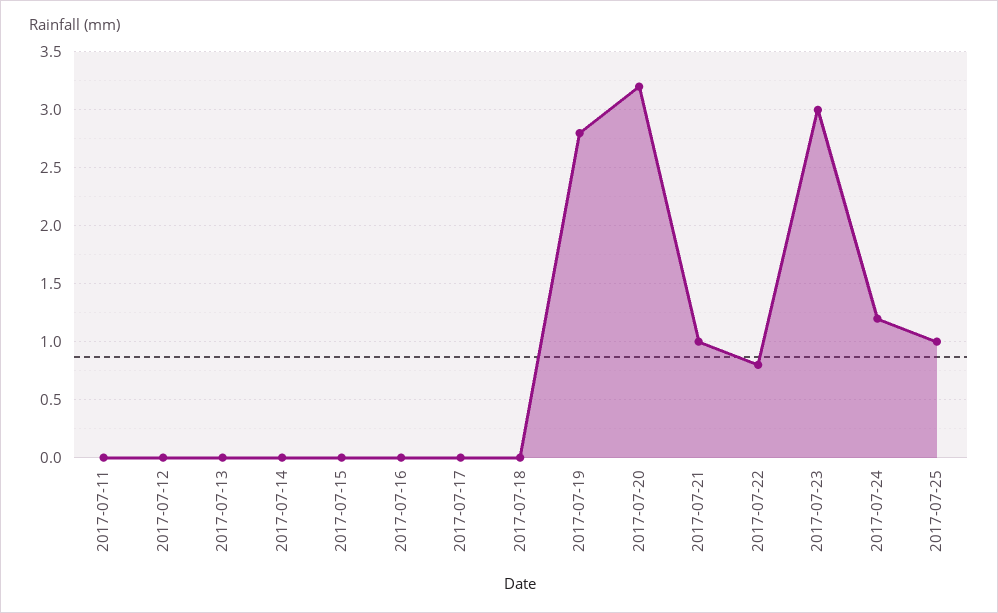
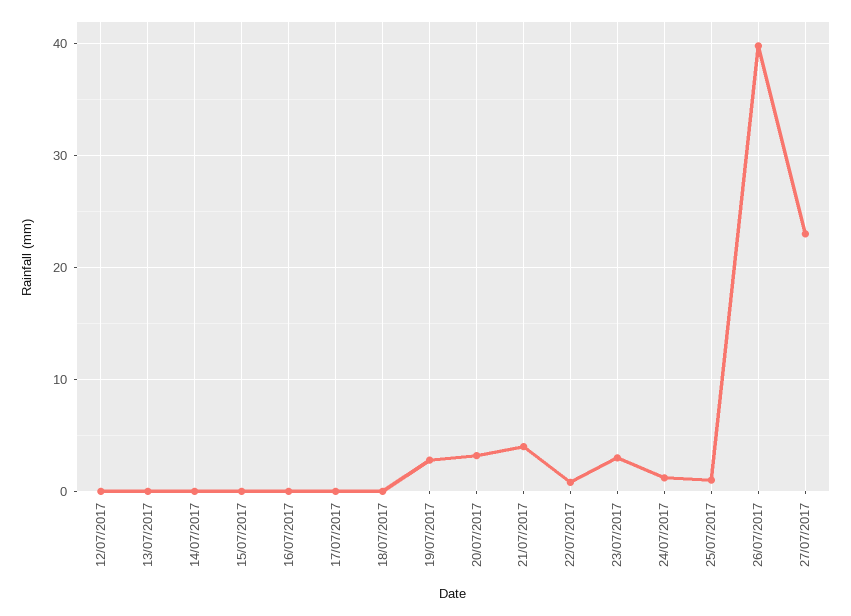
2017-07-11: 0 -> none
2017-07-21: 1 -> 4
26/07/2017: none -> 40
27/07/2017: none -> 23

